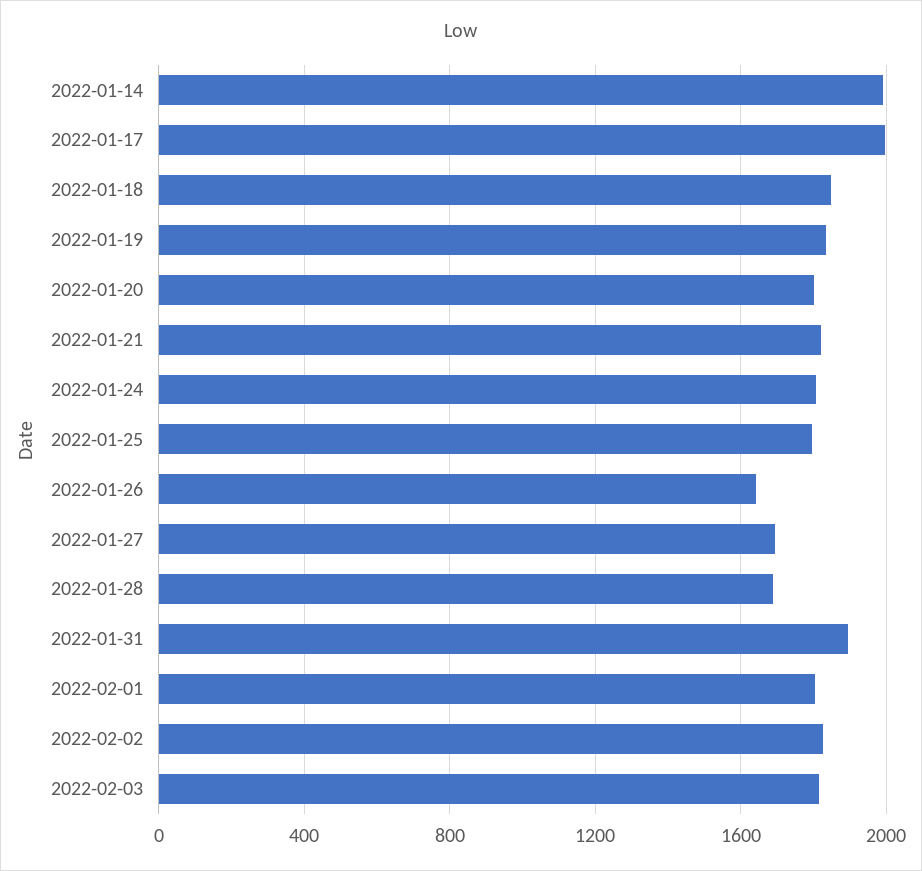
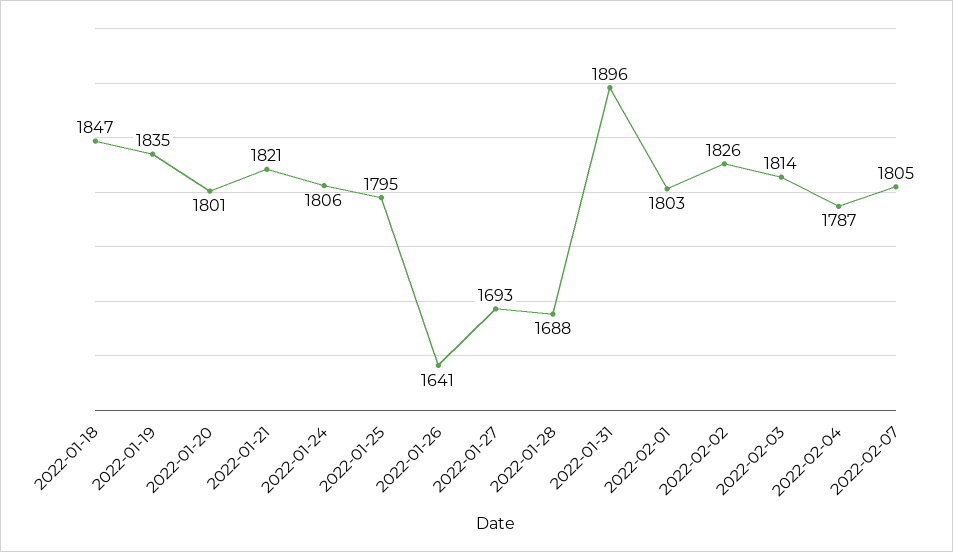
2022-01-14: 2000 -> none
2022-01-17: 2000 -> none
2022-02-04: none -> 1787
2022-02-07: none -> 1805

